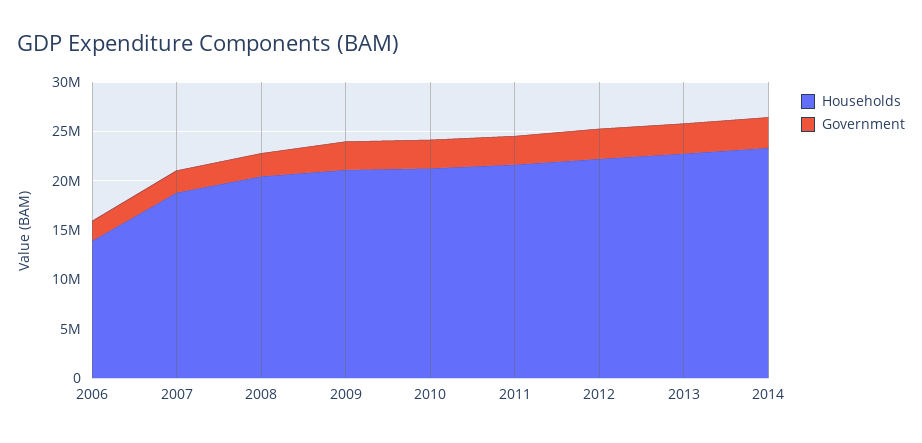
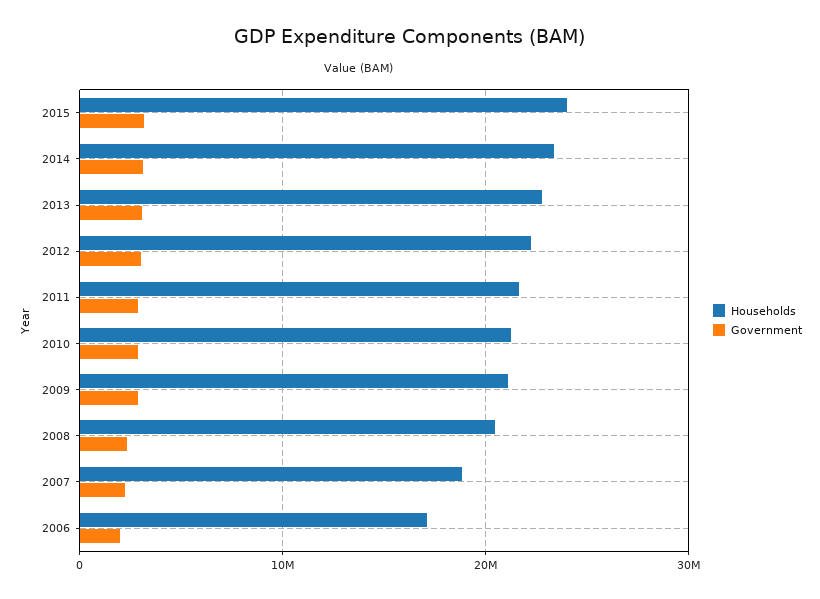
Households, 2006: 14000000 -> 17000000
Households, 2015: none -> 24000000
Government, 2015: none -> 3000000

